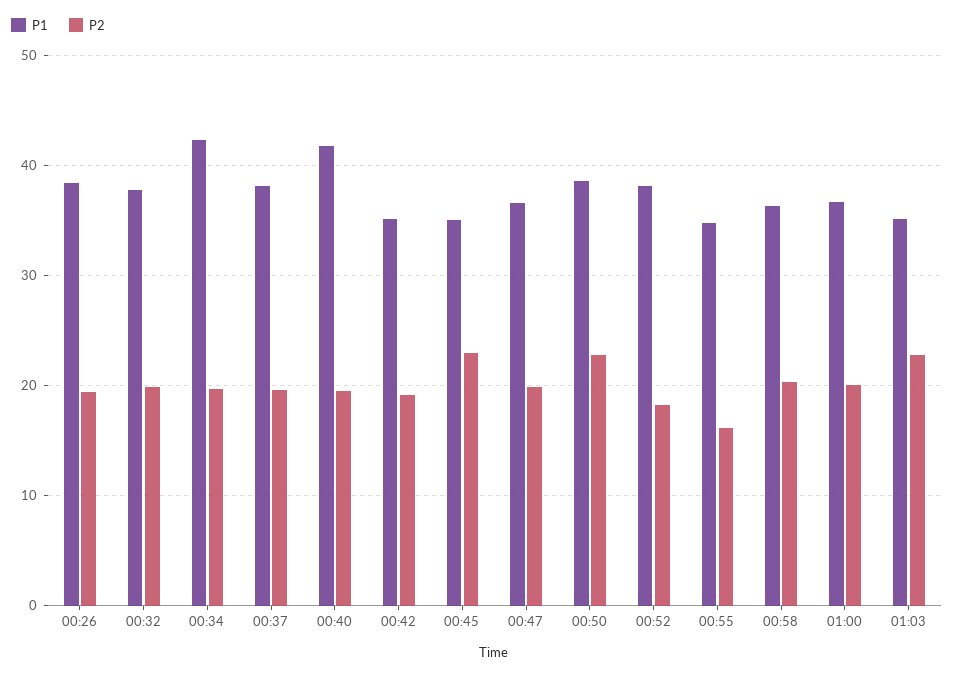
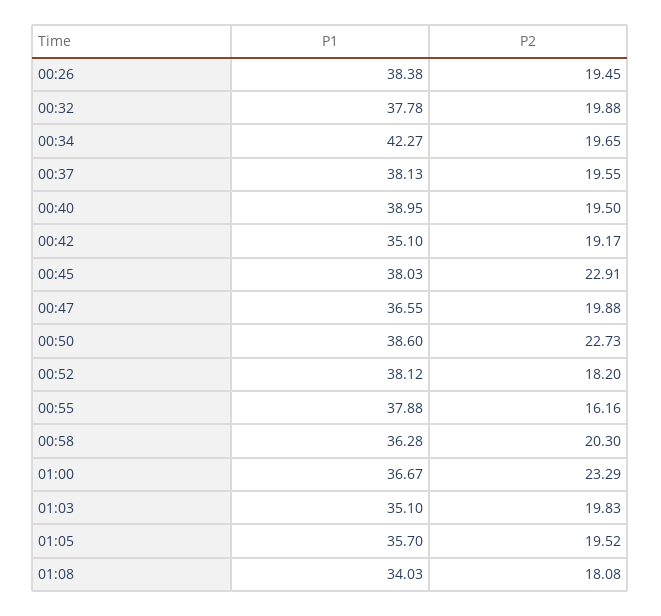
P1, 00:40: 42 -> 38.95
P1, 00:45: 35 -> 38.03
P1, 00:55: 35 -> 37.88
P2, 01:00: 20 -> 23.29
P2, 01:03: 23 -> 19.83
P1, 01:05: none -> 35.7
P2, 01:05: none -> 19.52
P1, 01:08: none -> 34.03
P2, 01:08: none -> 18.08

